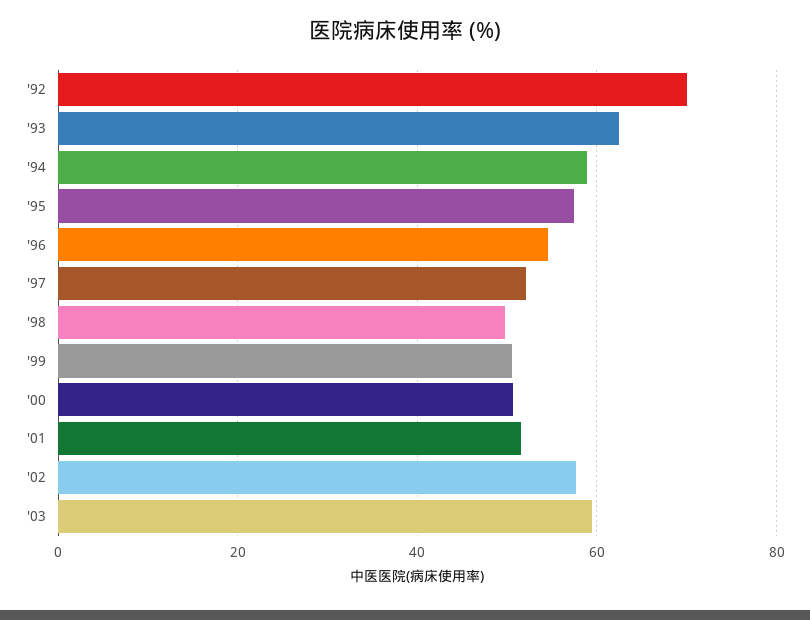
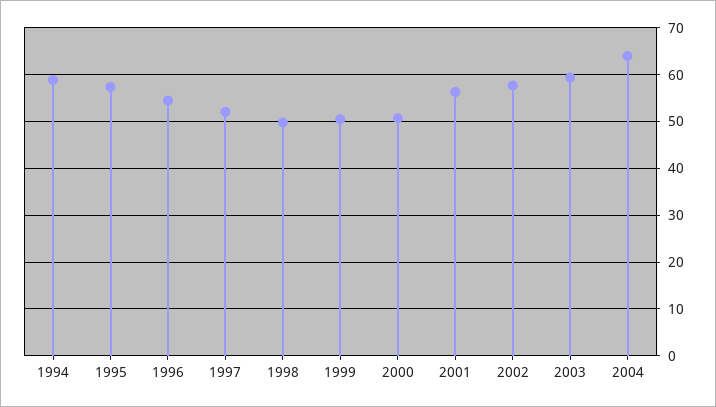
'92: 70 -> none
'93: 62 -> none
'01: 52 -> 56
2004: none -> 64

